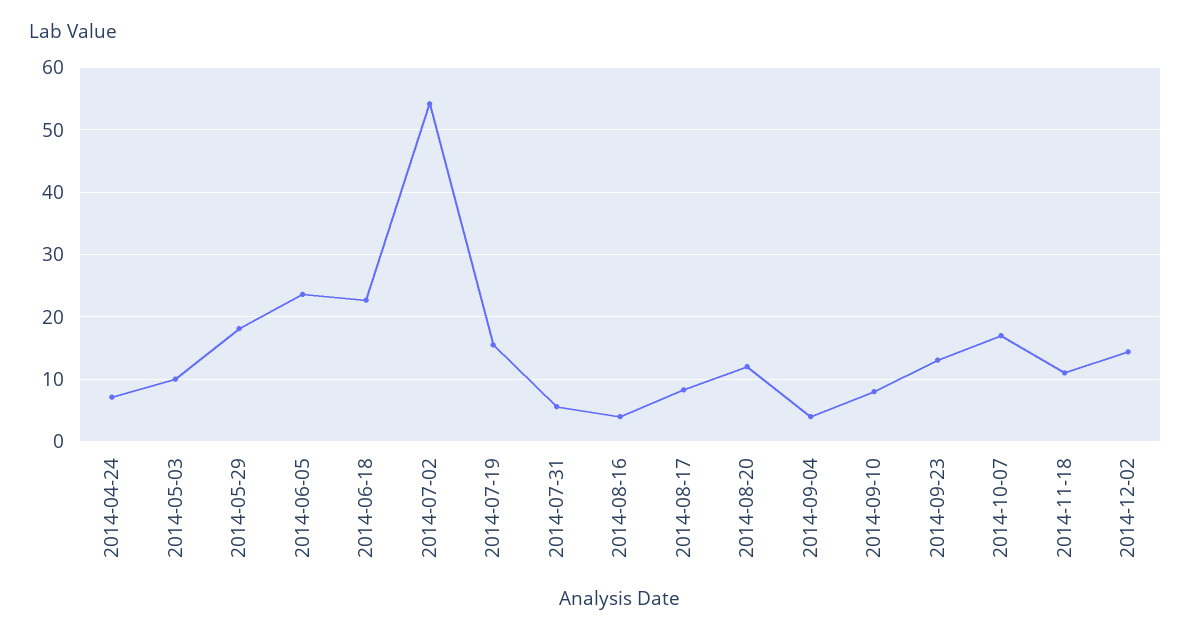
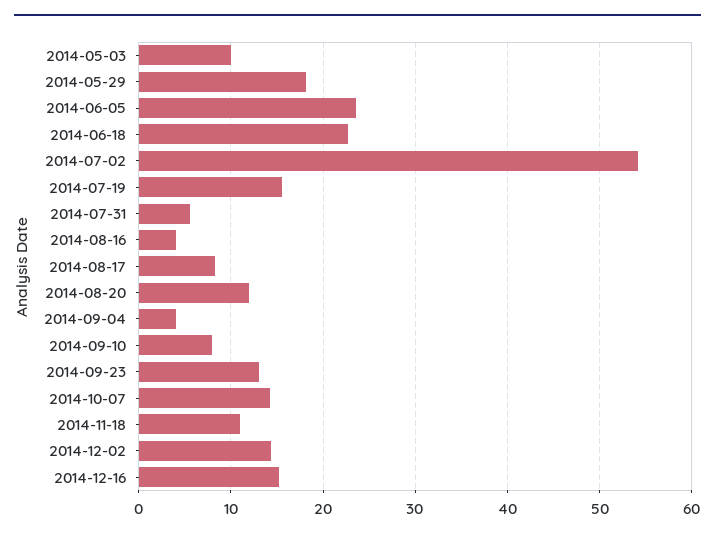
2014-04-24: 7 -> none
2014-10-07: 17 -> 14
2014-12-16: none -> 15

